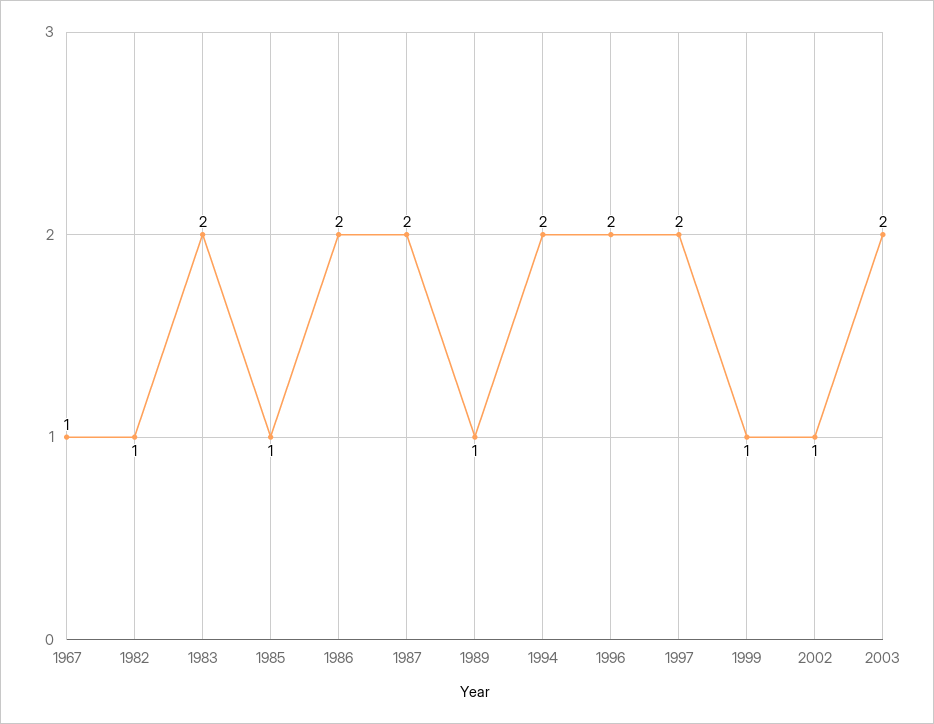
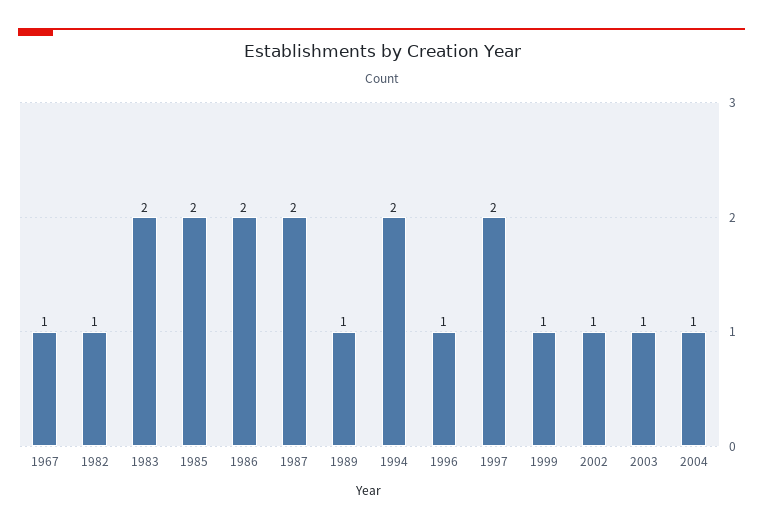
1985: 1 -> 2
1996: 2 -> 1
2003: 2 -> 1
2004: none -> 1

